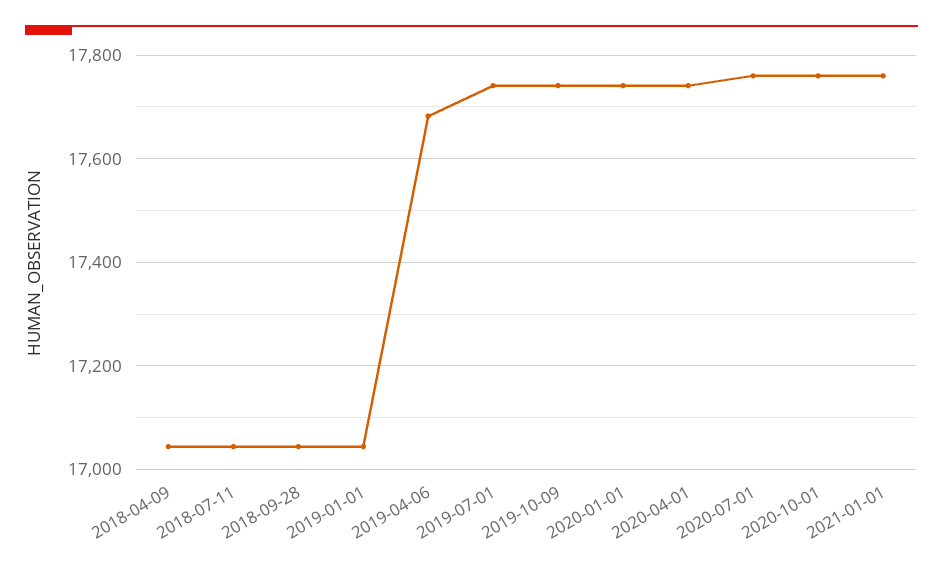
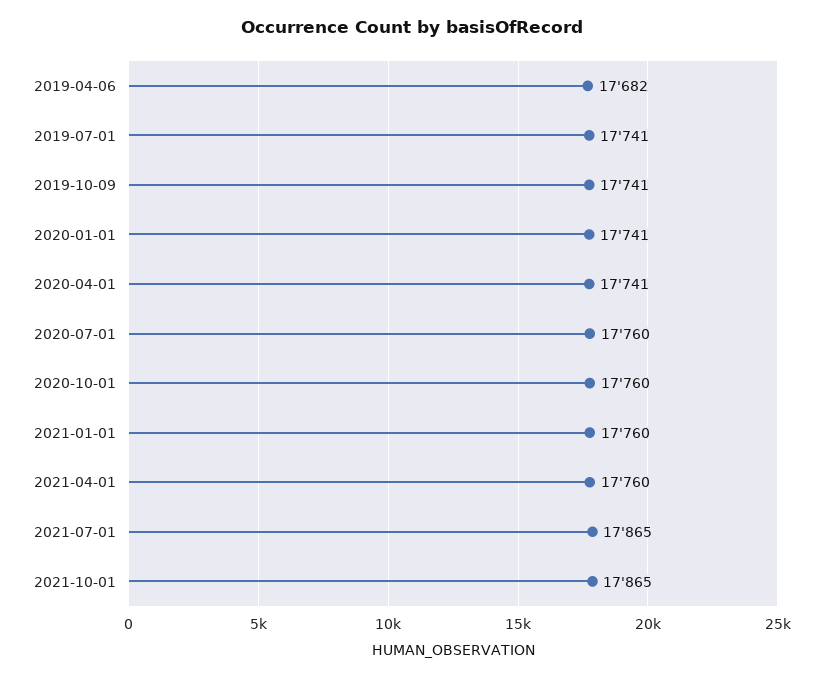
2018-04-09: 17040 -> none
2018-07-11: 17040 -> none
2018-09-28: 17040 -> none
2019-01-01: 17040 -> none
2021-04-01: none -> 17760
2021-07-01: none -> 17865
2021-10-01: none -> 17865

